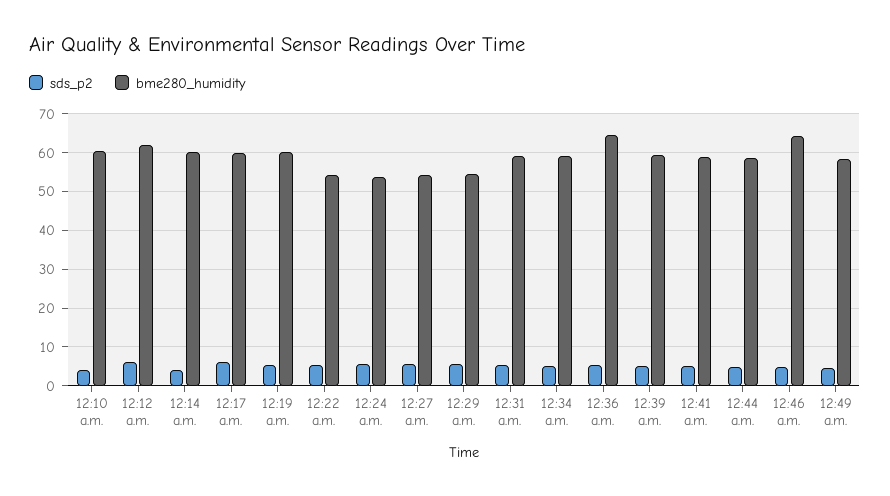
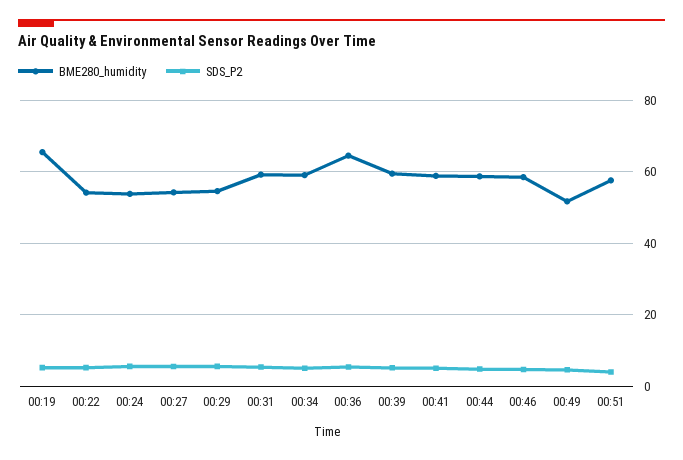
sds_p2, 12:10 a.m.: 4 -> none
bme280_humidity, 12:10 a.m.: 60 -> none
sds_p2, 12:12 a.m.: 6 -> none
bme280_humidity, 12:12 a.m.: 62 -> none
sds_p2, 12:14 a.m.: 4 -> none
bme280_humidity, 12:14 a.m.: 60 -> none
sds_p2, 12:17 a.m.: 6 -> none
bme280_humidity, 12:17 a.m.: 60 -> none
bme280_humidity, 12:19 a.m.: 60 -> 66
bme280_humidity, 12:46 a.m.: 64 -> 58
bme280_humidity, 12:49 a.m.: 58 -> 52
bme280_humidity, 00:51: none -> 58
sds_p2, 00:51: none -> 4

